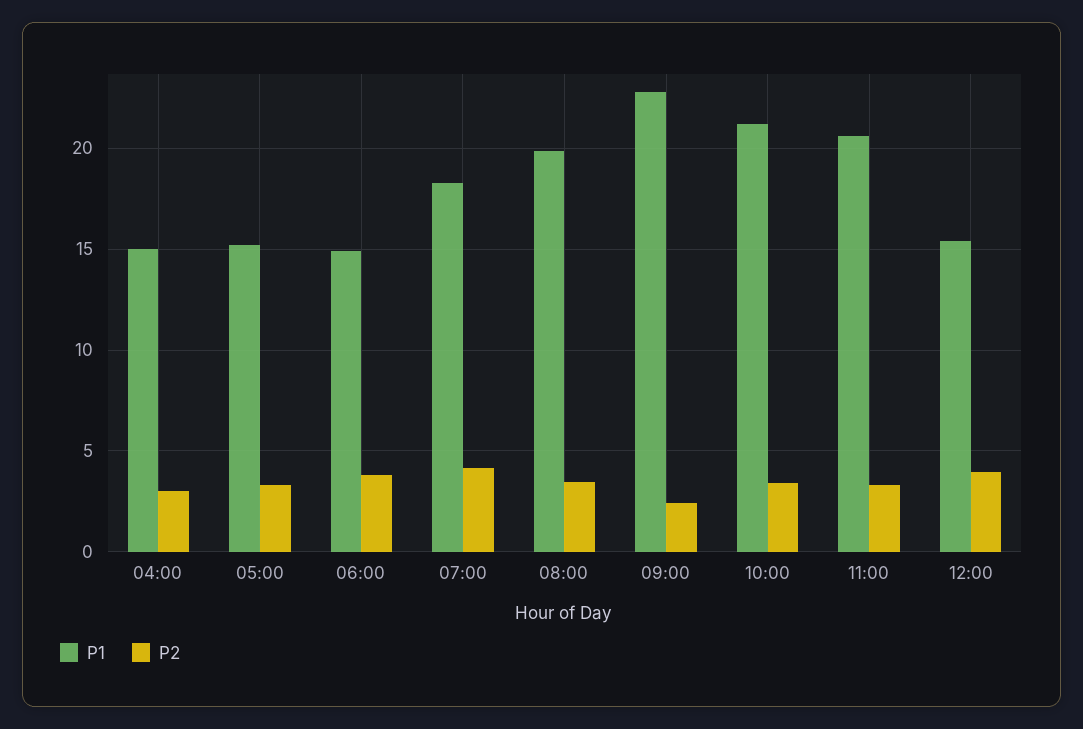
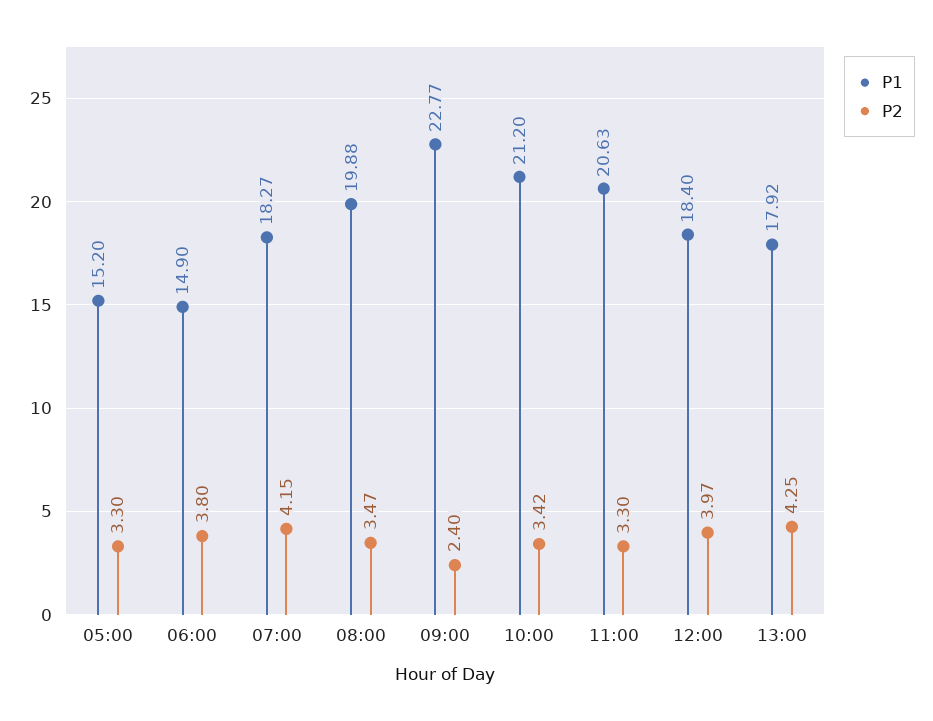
P1, 04:00: 15 -> none
P2, 04:00: 3 -> none
P1, 12:00: 15.5 -> 18.4
P1, 13:00: none -> 17.92
P2, 13:00: none -> 4.25

